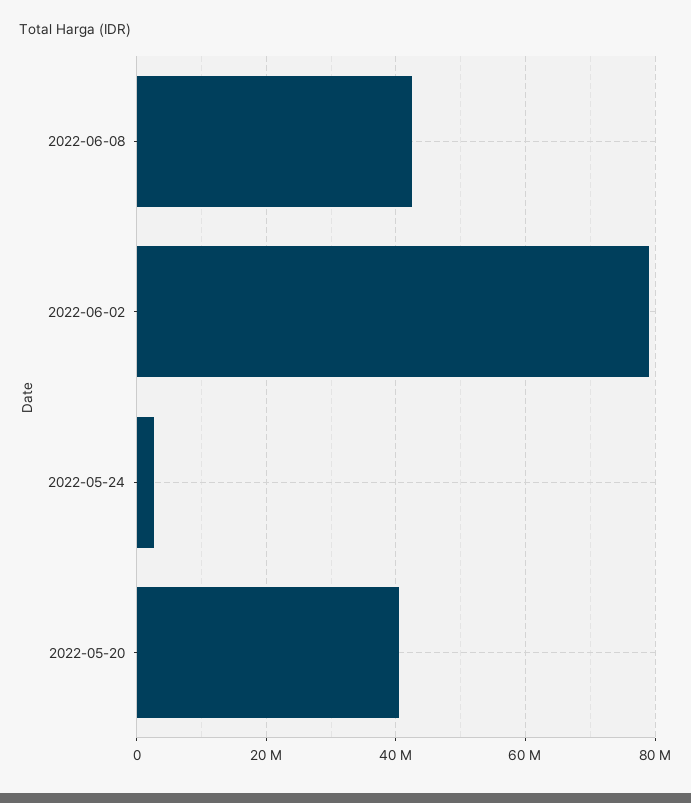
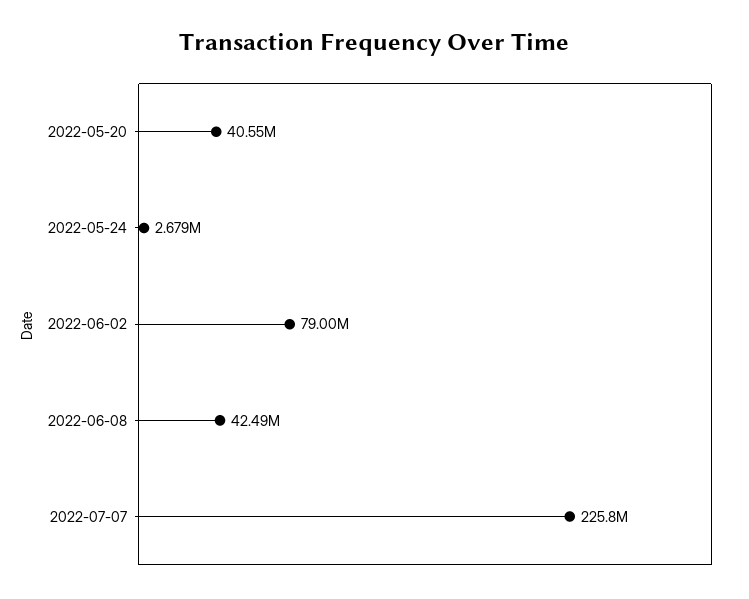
2022-07-07: none -> 225800000

